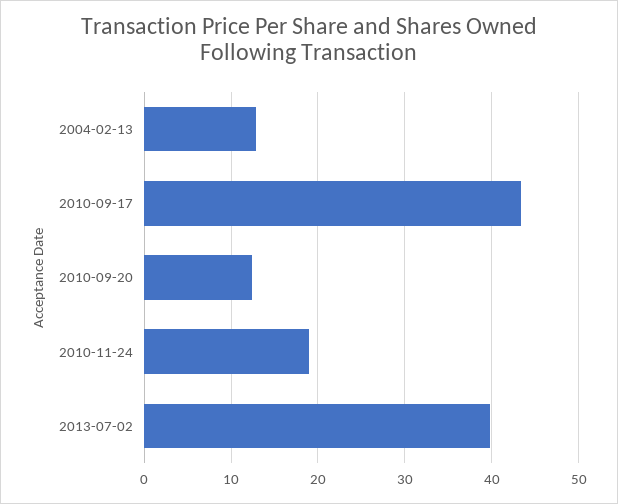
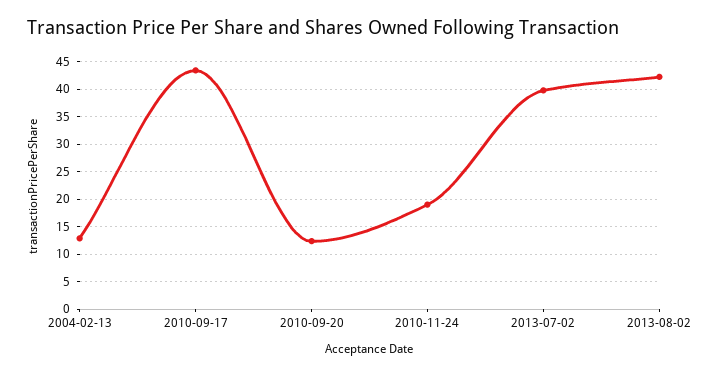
2013-08-02: none -> 42.5

